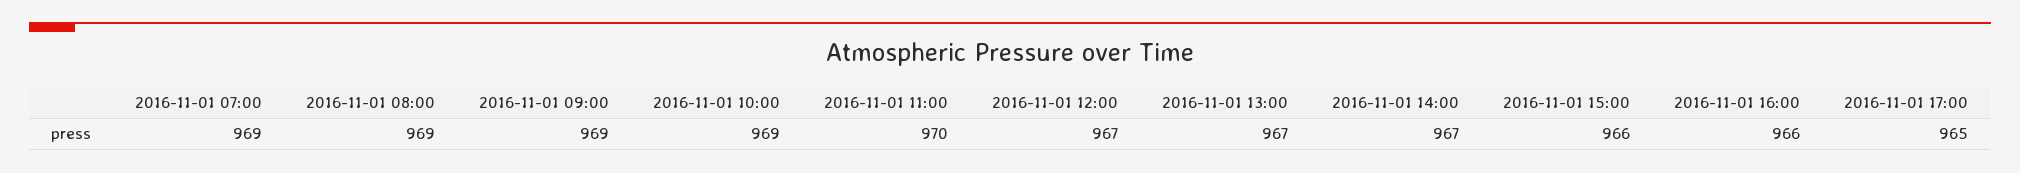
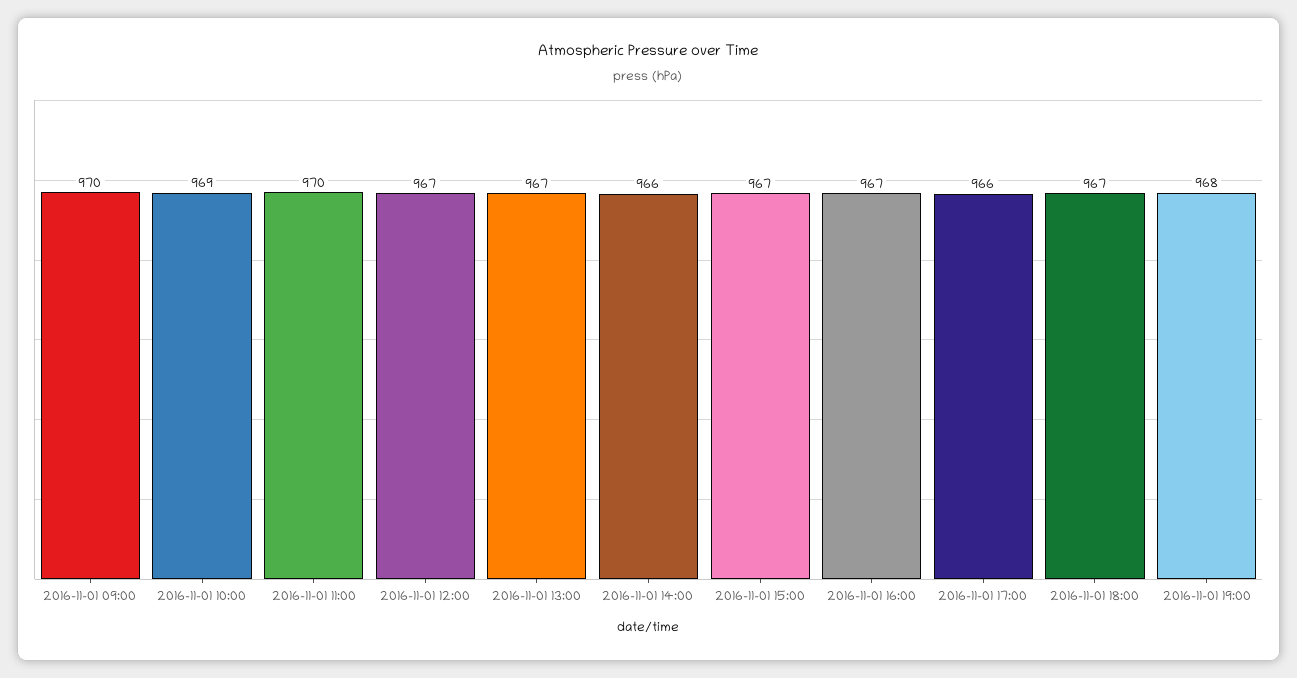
2016-11-01 07:00: 969 -> none
2016-11-01 08:00: 969 -> none
2016-11-01 09:00: 969 -> 970
2016-11-01 14:00: 967 -> 966
2016-11-01 15:00: 966 -> 967
2016-11-01 16:00: 966 -> 967
2016-11-01 17:00: 965 -> 966
2016-11-01 18:00: none -> 967
2016-11-01 19:00: none -> 968

